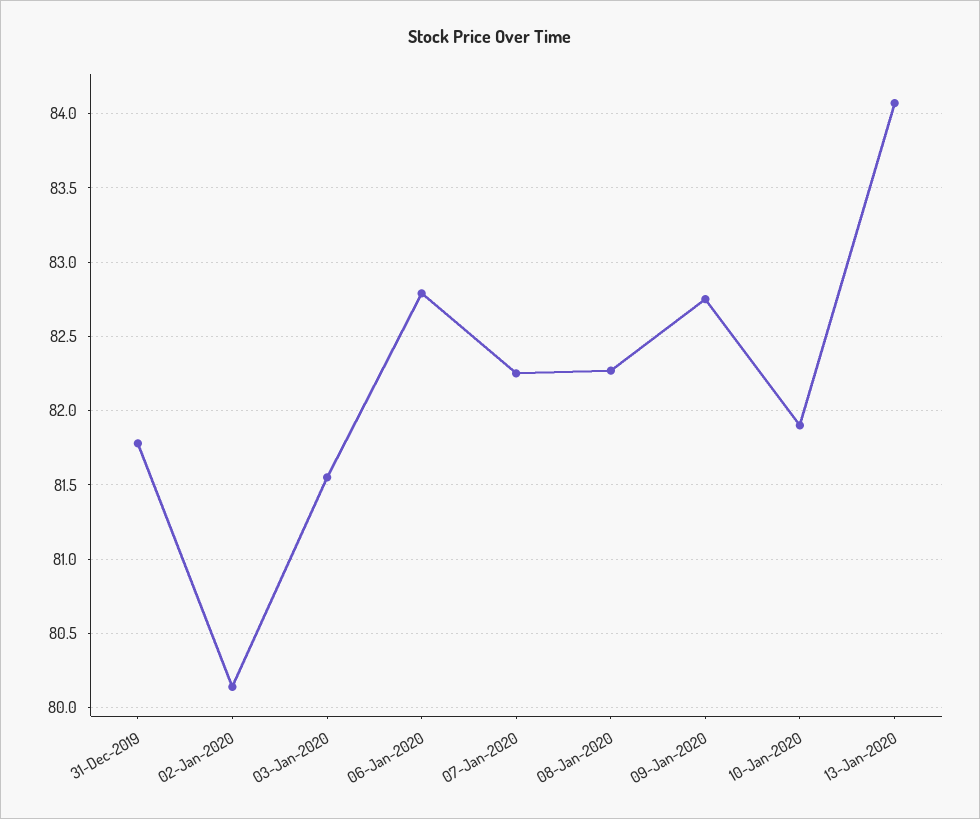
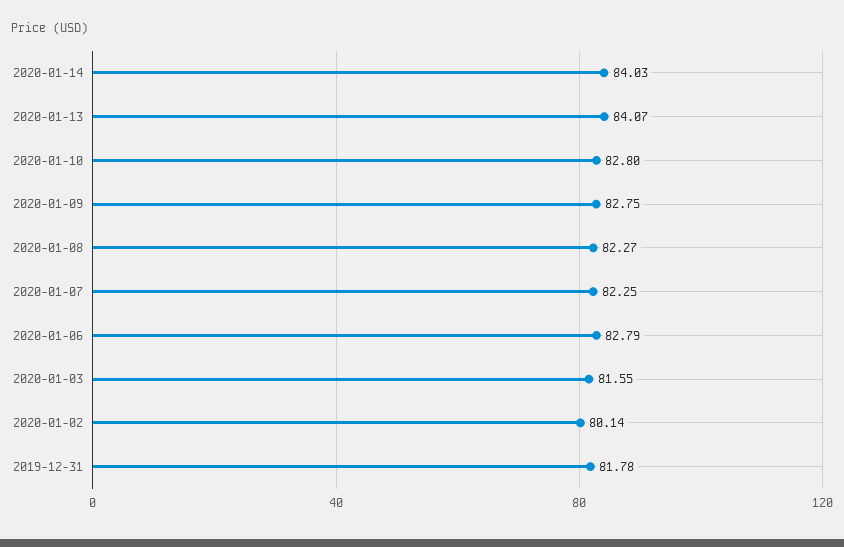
10-Jan-2020: 81.9 -> 82.8
2020-01-14: none -> 84.03

